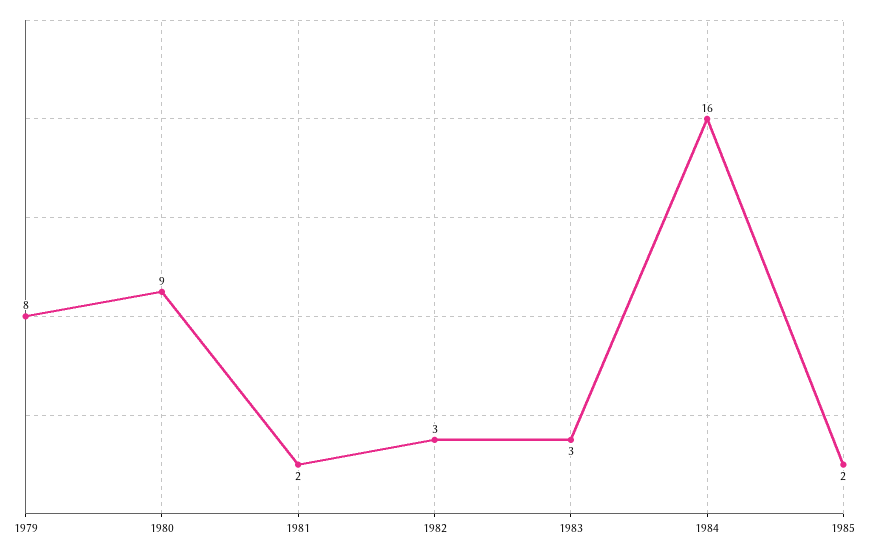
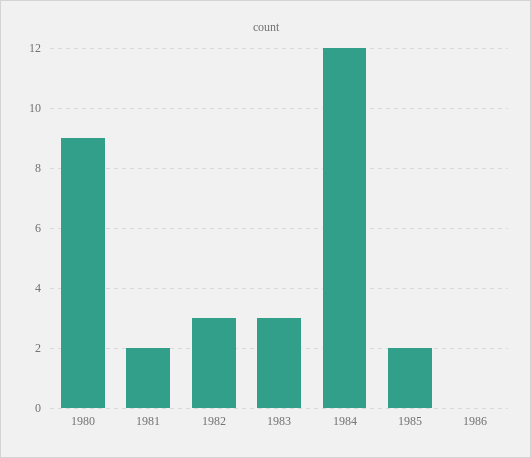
1979: 8 -> none
1984: 16 -> 12
1986: none -> 0

